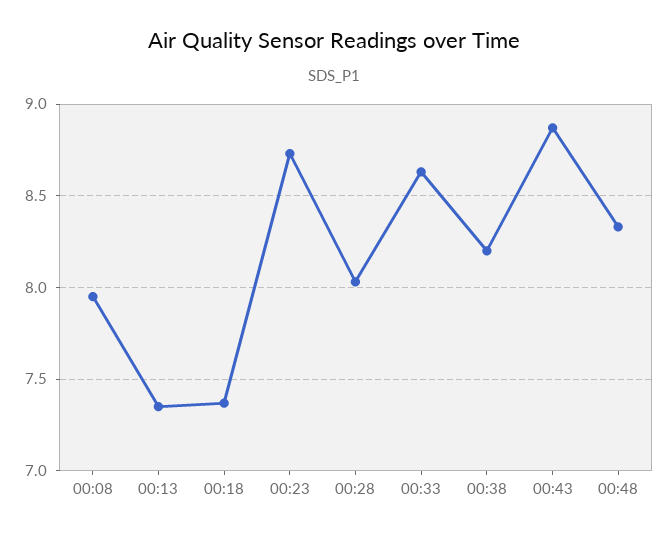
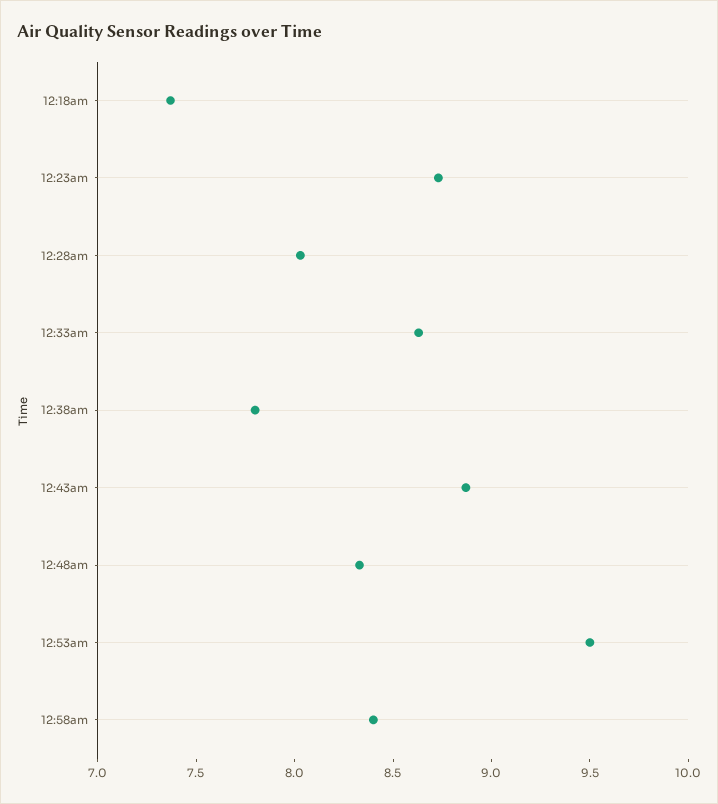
00:08: 7.95 -> none
00:13: 7.35 -> none
00:38: 8.2 -> 7.8
12:53am: none -> 9.5
12:58am: none -> 8.4

